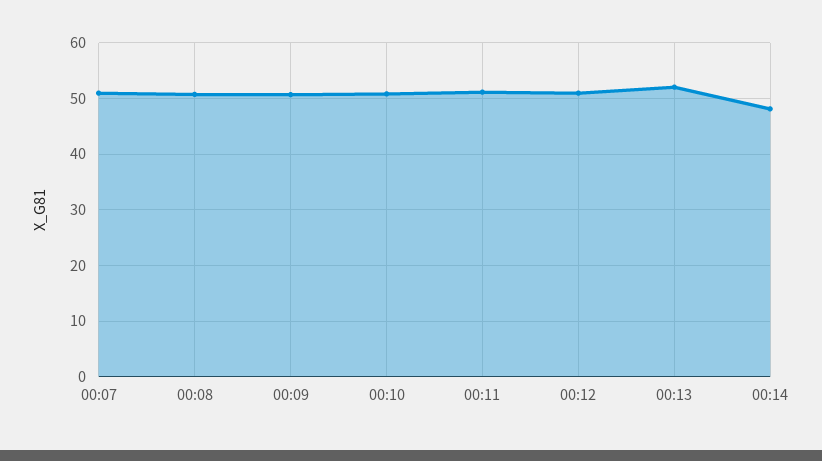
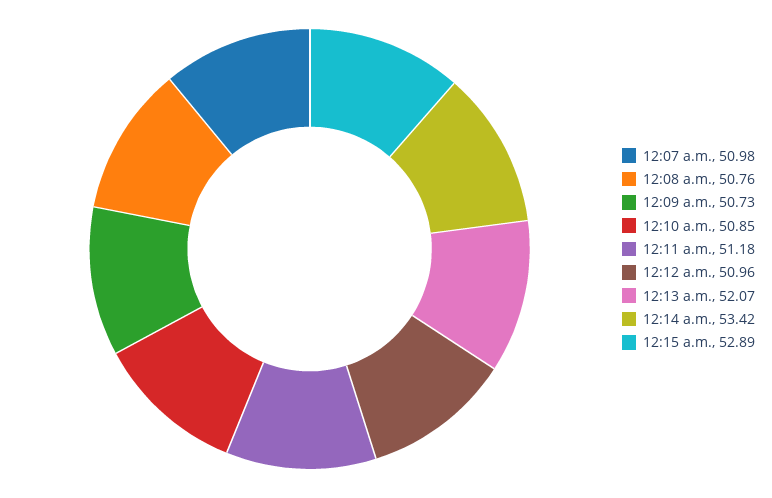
00:14: 48 -> 53.42
12:15 a.m.: none -> 52.89

